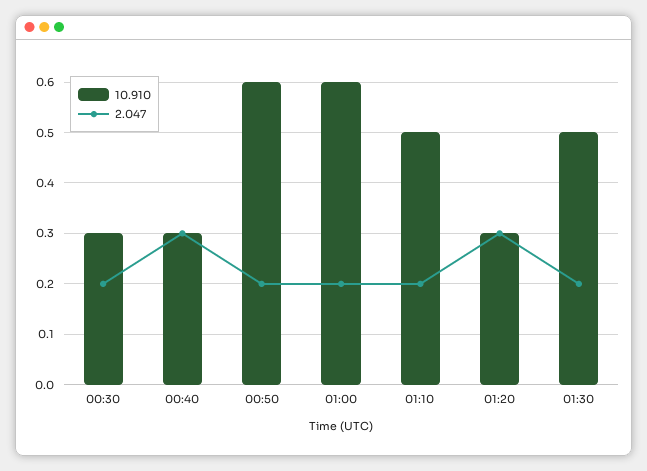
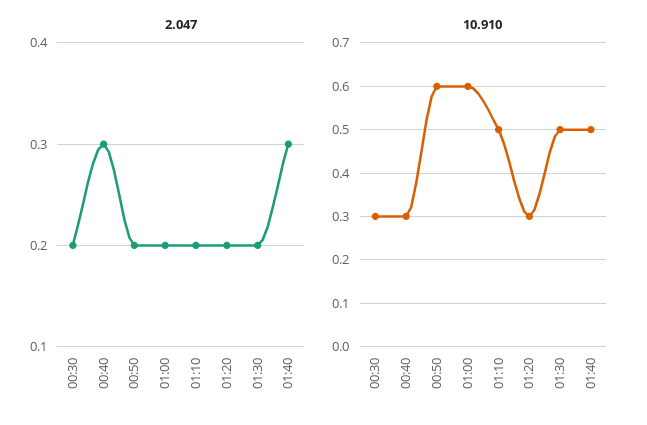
2.047, 01:20: 0.3 -> 0.2
2.047, 01:40: none -> 0.3
10.910, 01:40: none -> 0.5

